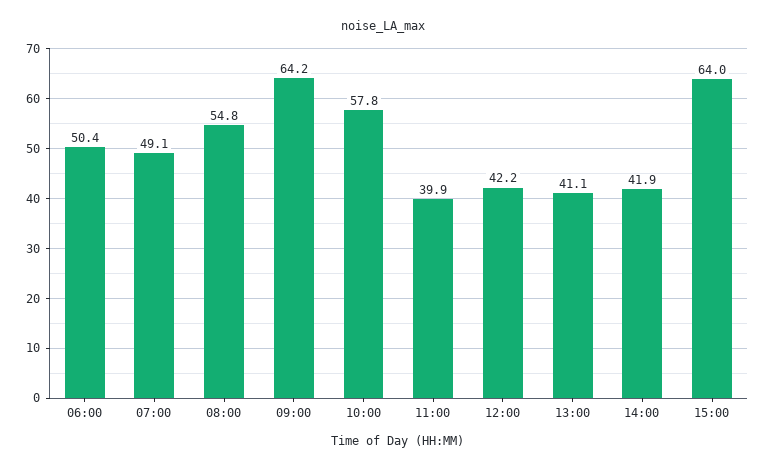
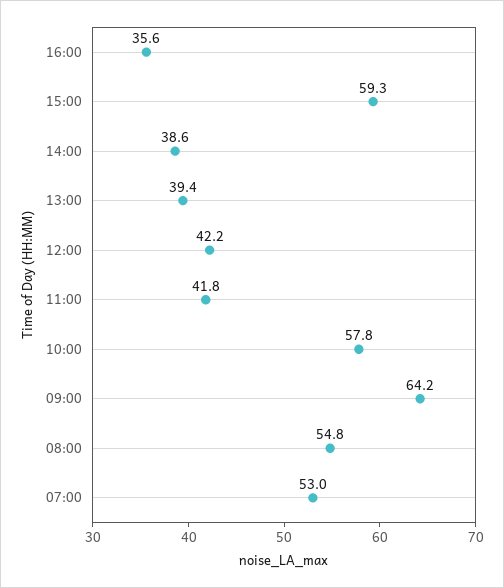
06:00: 50.4 -> none
07:00: 49.1 -> 53
11:00: 39.9 -> 41.8
13:00: 41.1 -> 39.4
14:00: 41.9 -> 38.6
15:00: 64 -> 59.3
16:00: none -> 35.6

